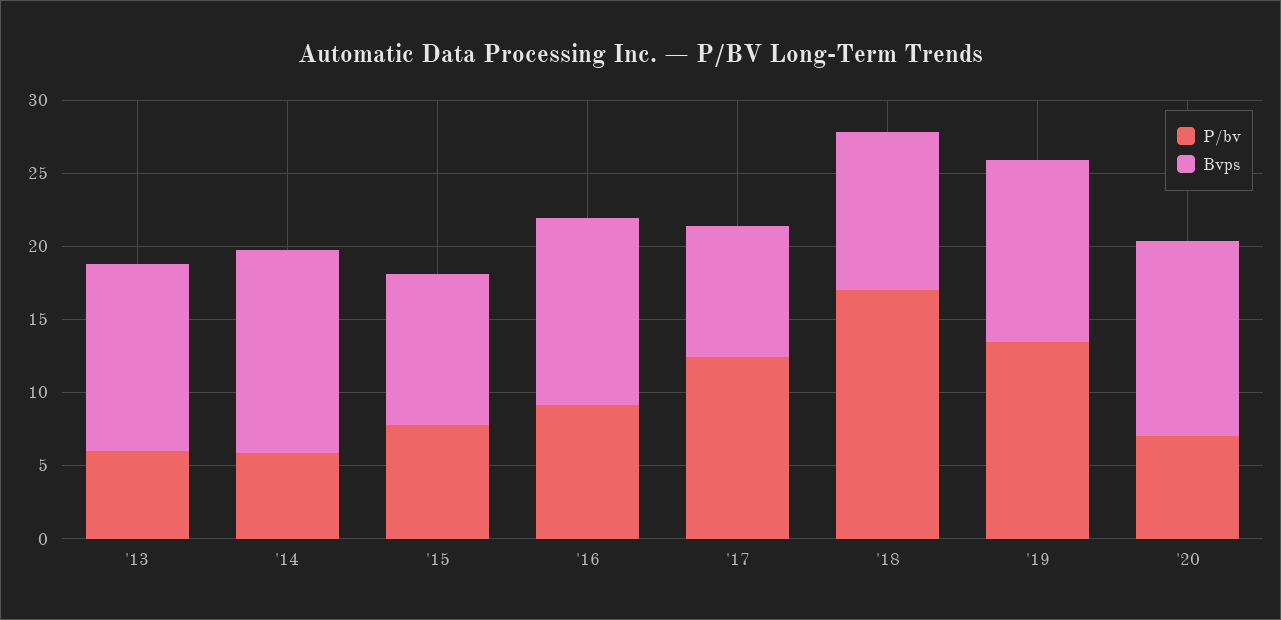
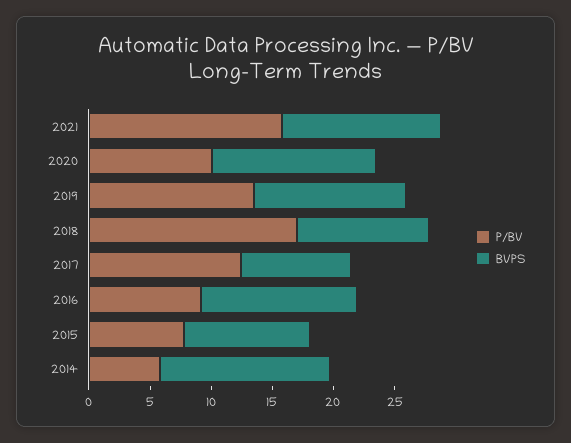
P/bv, '13: 6 -> none
Bvps, '13: 13 -> none
P/bv, '20: 7 -> 10
P/bv, 2021: none -> 16
Bvps, 2021: none -> 13

